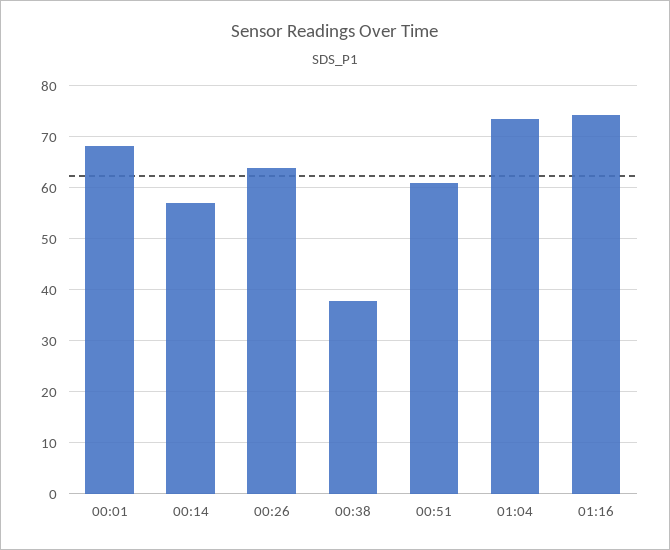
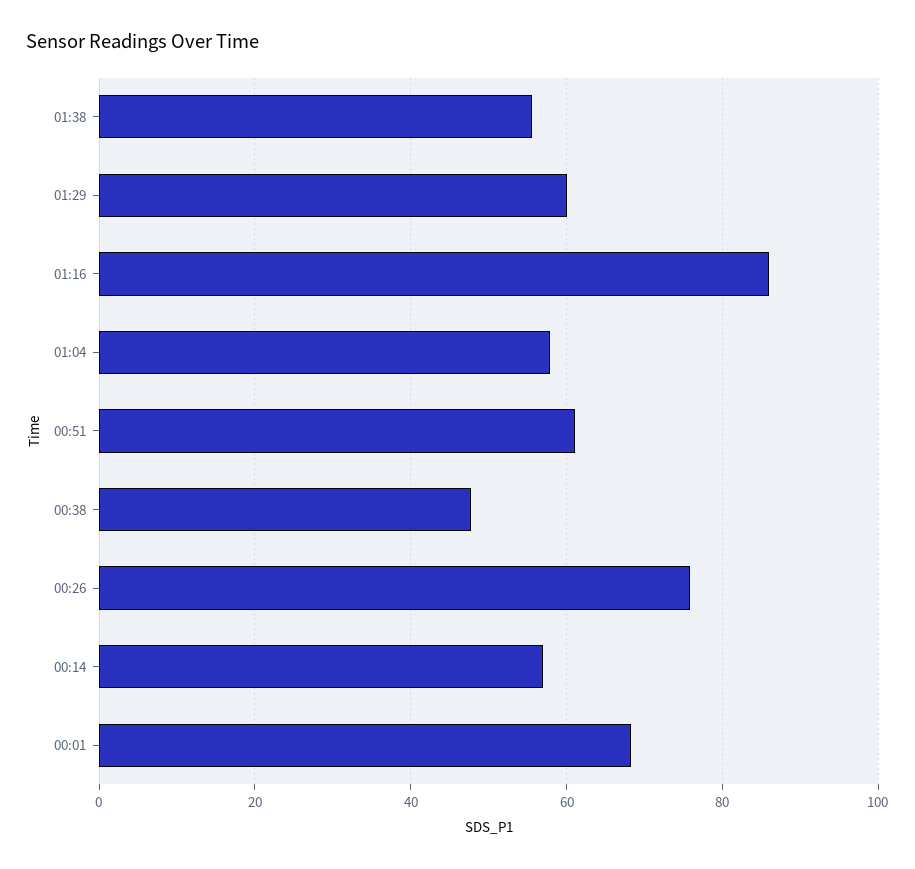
00:26: 64 -> 76
00:38: 38 -> 48
01:04: 74 -> 58
01:16: 74 -> 86
01:38: none -> 56
01:29: none -> 60

